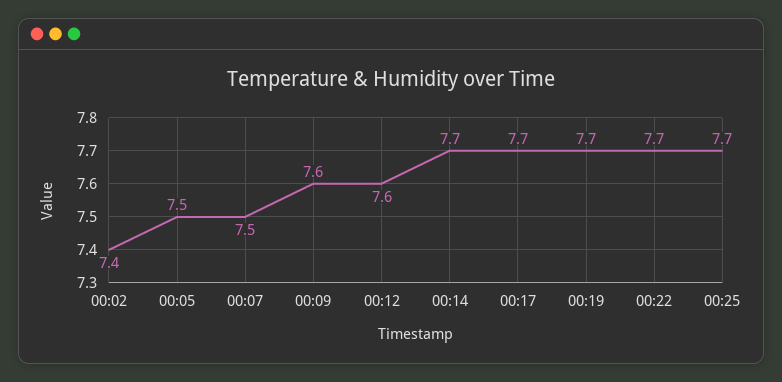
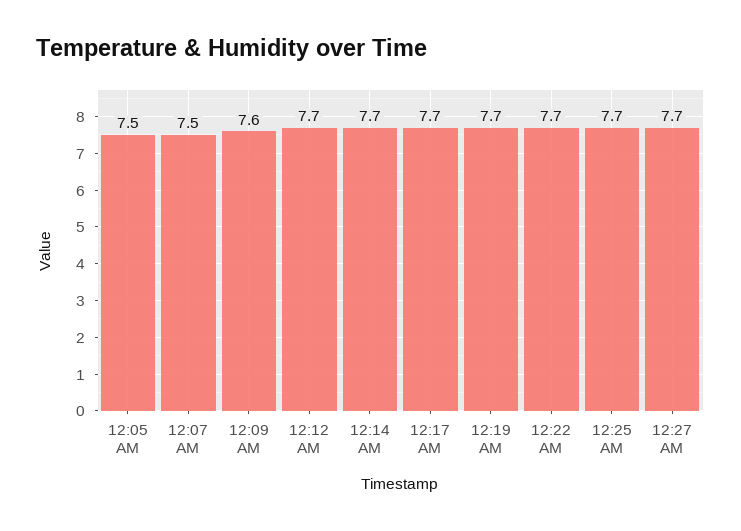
00:02: 7.4 -> none
00:12: 7.6 -> 7.7
12:27 AM: none -> 7.7

